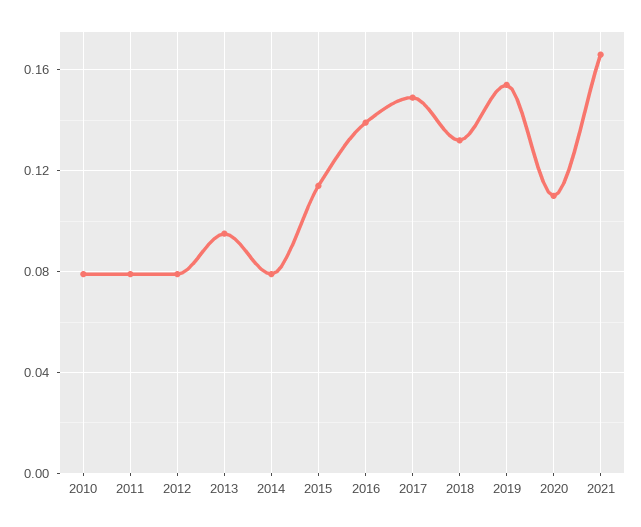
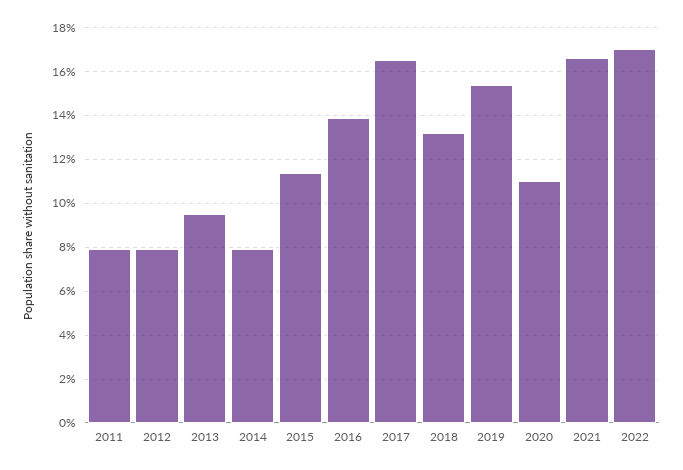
2010: 0.08 -> none
2017: 0.15 -> 0.165
2022: none -> 0.17

